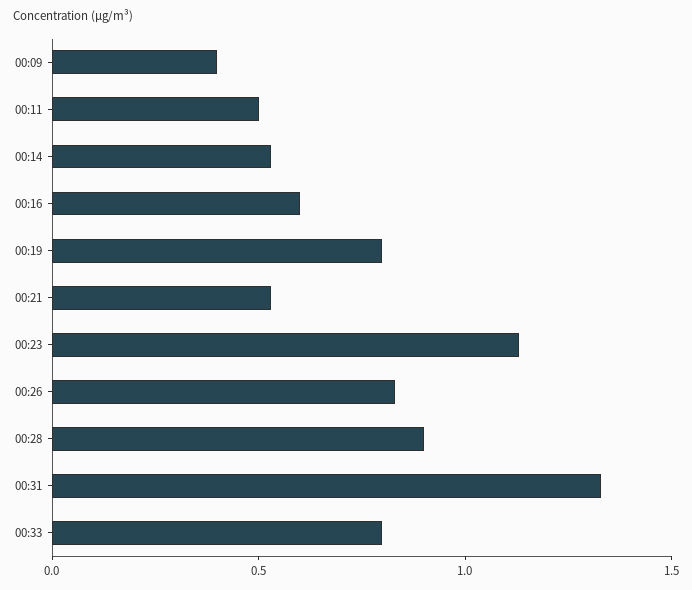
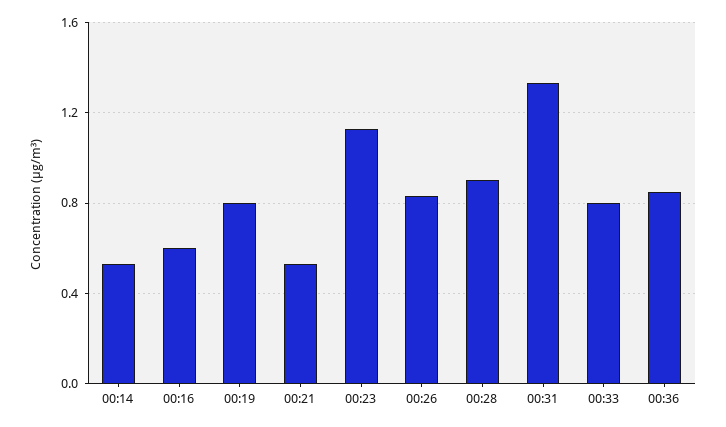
00:09: 0.4 -> none
00:11: 0.5 -> none
00:36: none -> 0.85

